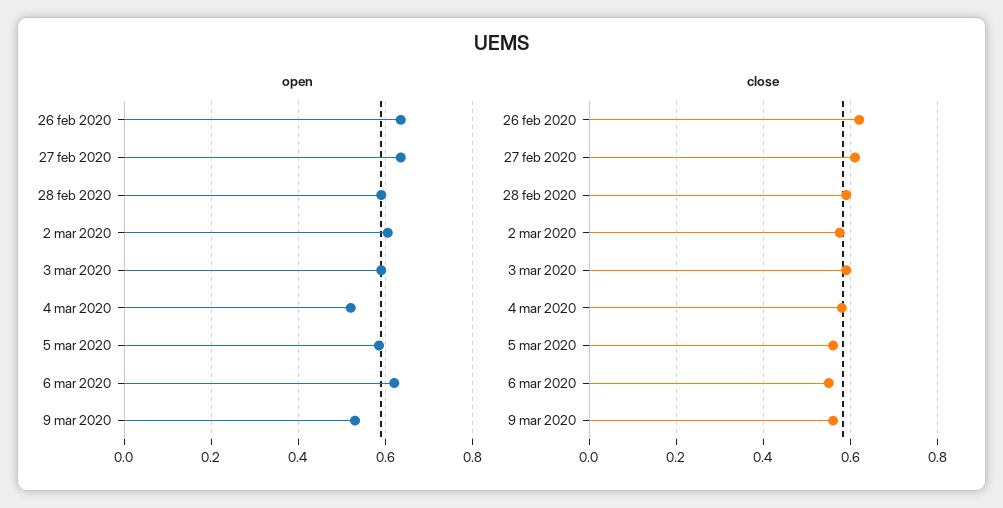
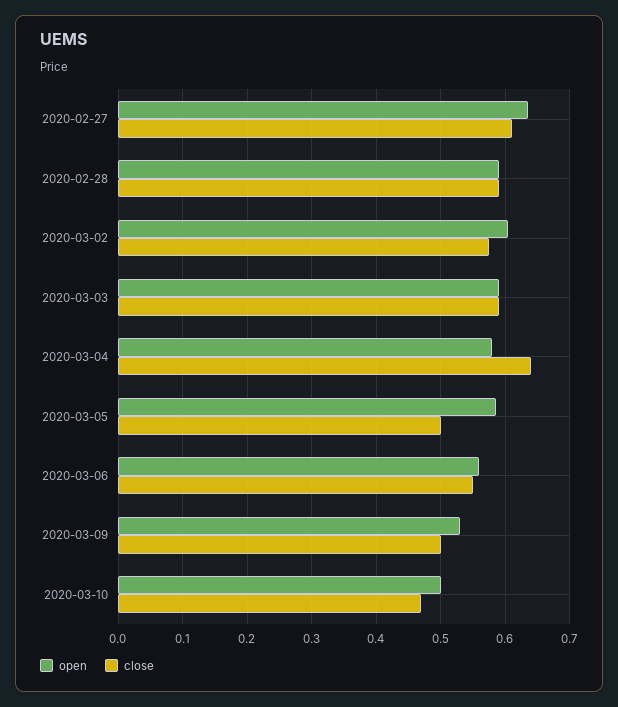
open, 26 feb 2020: 0.64 -> none
open, 4 mar 2020: 0.52 -> 0.58
open, 6 mar 2020: 0.62 -> 0.56
close, 26 feb 2020: 0.62 -> none
close, 4 mar 2020: 0.58 -> 0.64
close, 5 mar 2020: 0.56 -> 0.5
close, 9 mar 2020: 0.56 -> 0.5
open, 2020-03-10: none -> 0.5
close, 2020-03-10: none -> 0.47

